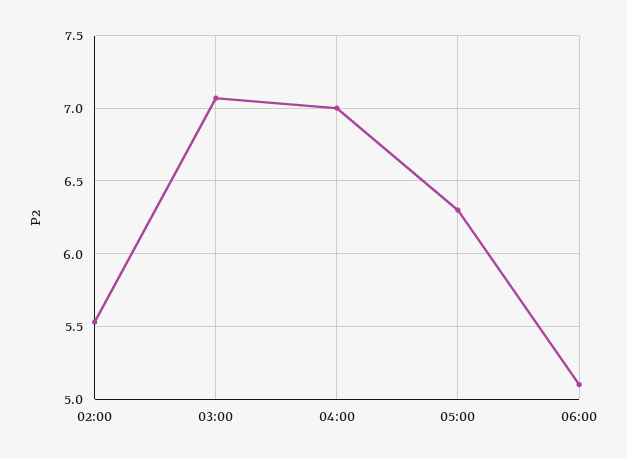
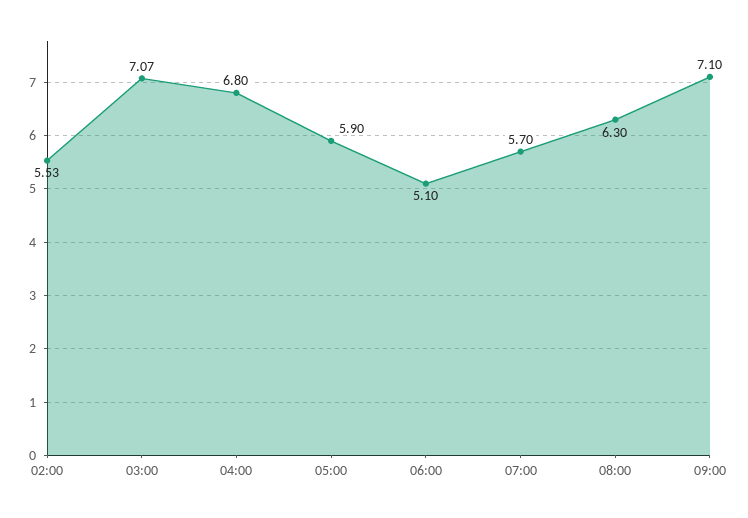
04:00: 7 -> 6.8
05:00: 6.3 -> 5.9
07:00: none -> 5.7
08:00: none -> 6.3
09:00: none -> 7.1

